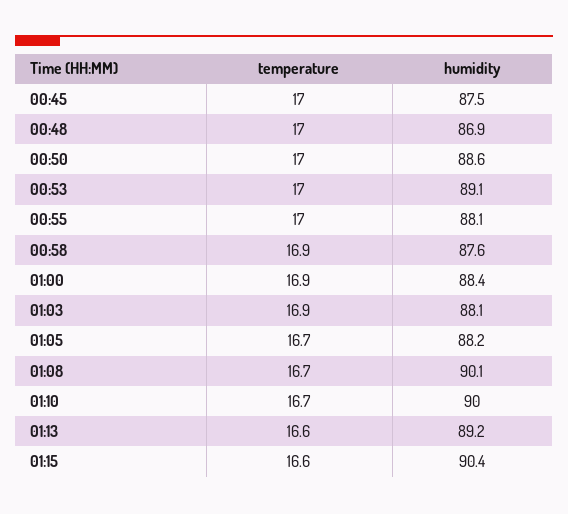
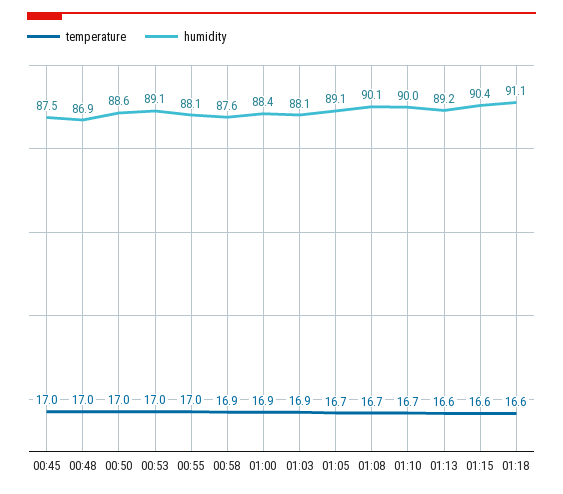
humidity, 01:05: 88.2 -> 89.1
temperature, 01:18: none -> 16.6
humidity, 01:18: none -> 91.1

